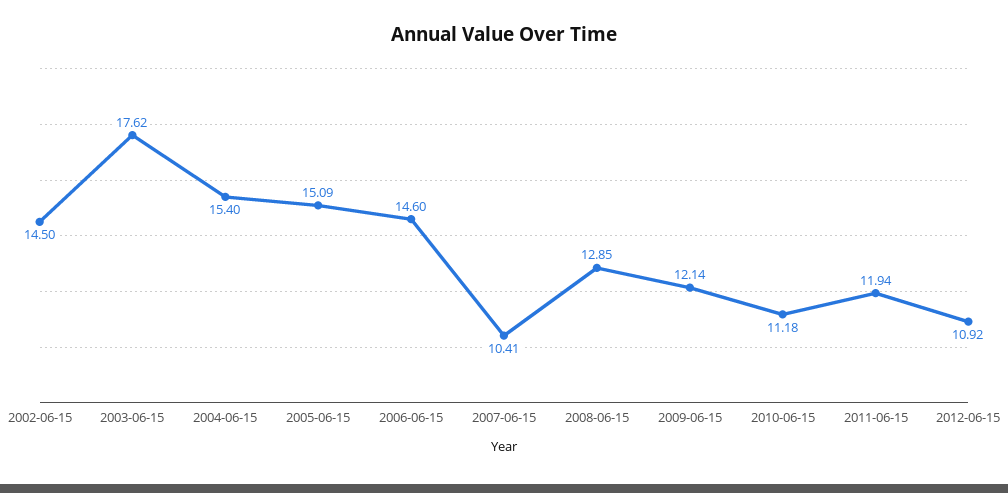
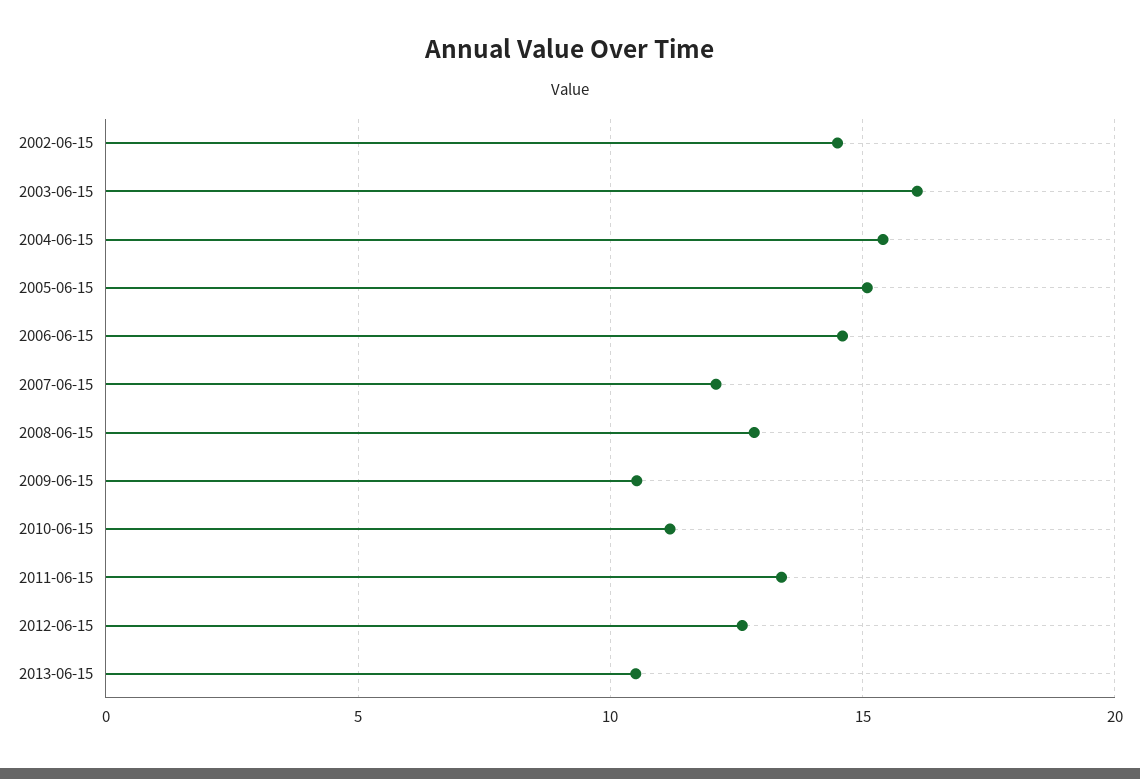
2003-06-15: 17.62 -> 16
2007-06-15: 10.41 -> 12
2009-06-15: 12.14 -> 10.5
2011-06-15: 11.94 -> 13.5
2012-06-15: 10.92 -> 12.5
2013-06-15: none -> 10.5

